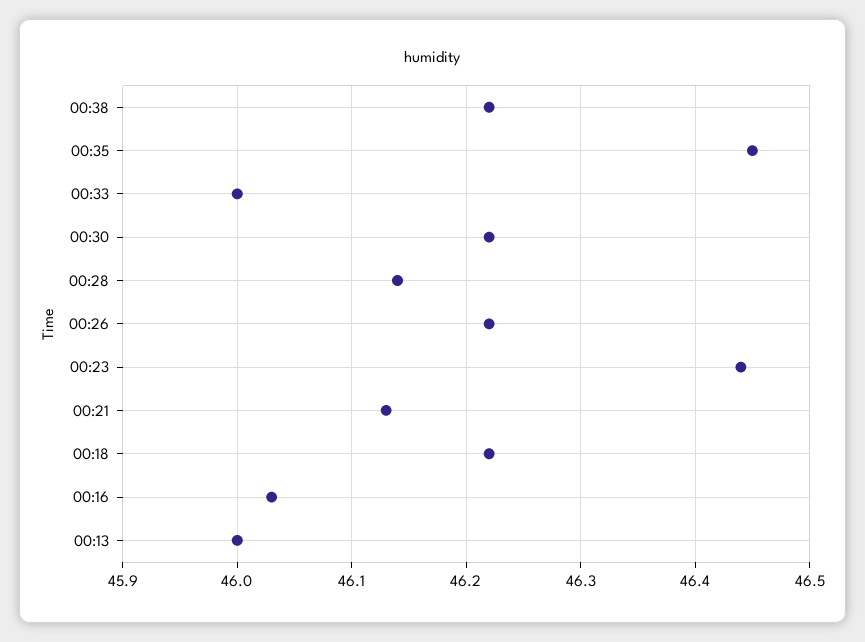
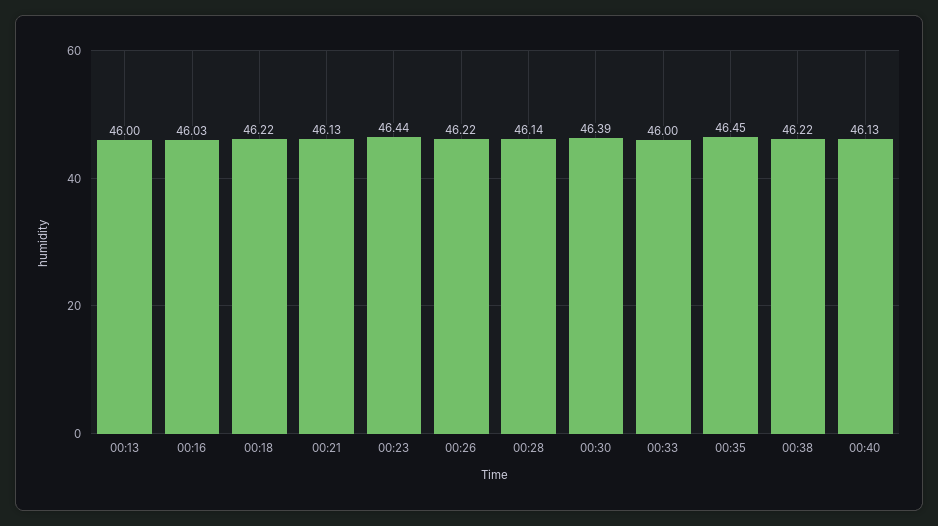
00:30: 46.22 -> 46.39
00:40: none -> 46.13

